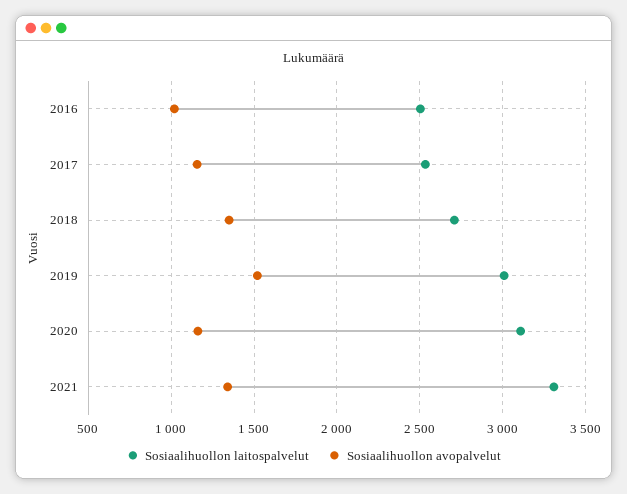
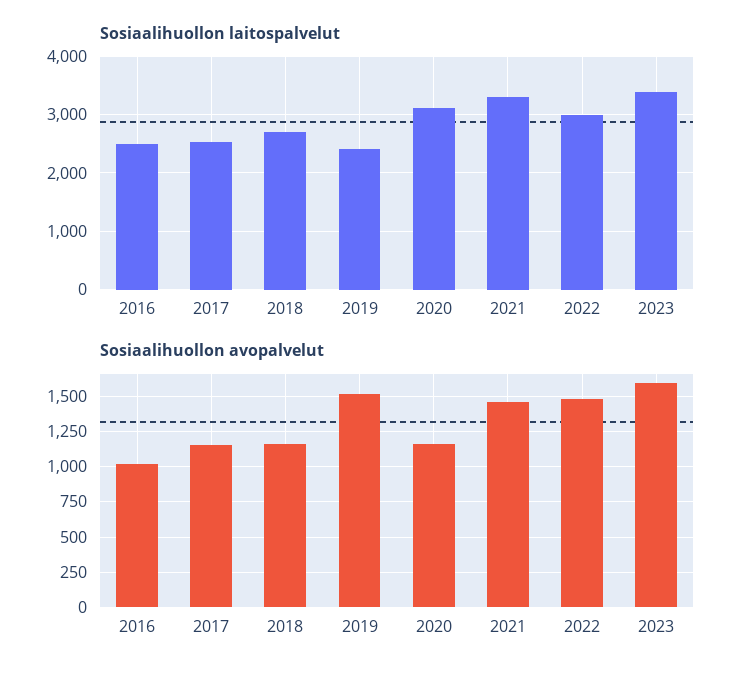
Sosiaalihuollon avopalvelut, 2018: 1350 -> 1150
Sosiaalihuollon laitospalvelut, 2019: 3000 -> 2400
Sosiaalihuollon avopalvelut, 2021: 1350 -> 1450
Sosiaalihuollon laitospalvelut, 2022: none -> 3000
Sosiaalihuollon laitospalvelut, 2023: none -> 3400
Sosiaalihuollon avopalvelut, 2022: none -> 1500
Sosiaalihuollon avopalvelut, 2023: none -> 1600

